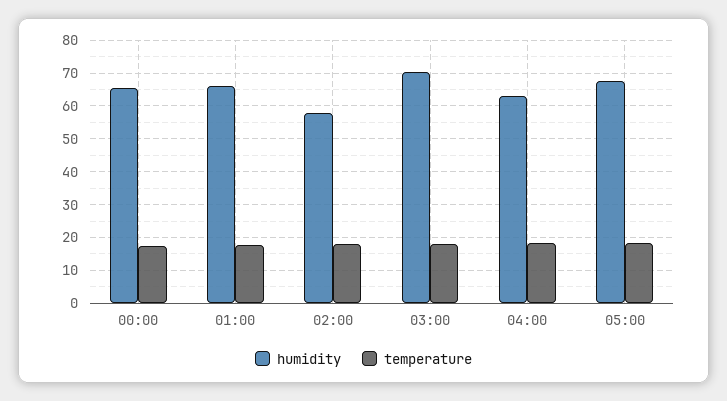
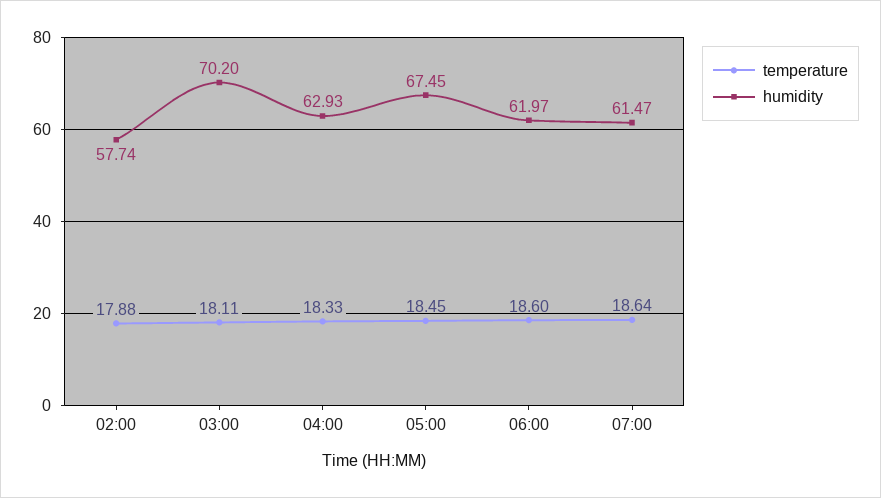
humidity, 00:00: 66 -> none
temperature, 00:00: 18 -> none
humidity, 01:00: 66 -> none
temperature, 01:00: 18 -> none
temperature, 06:00: none -> 18.6
humidity, 06:00: none -> 61.97
temperature, 07:00: none -> 18.64
humidity, 07:00: none -> 61.47

